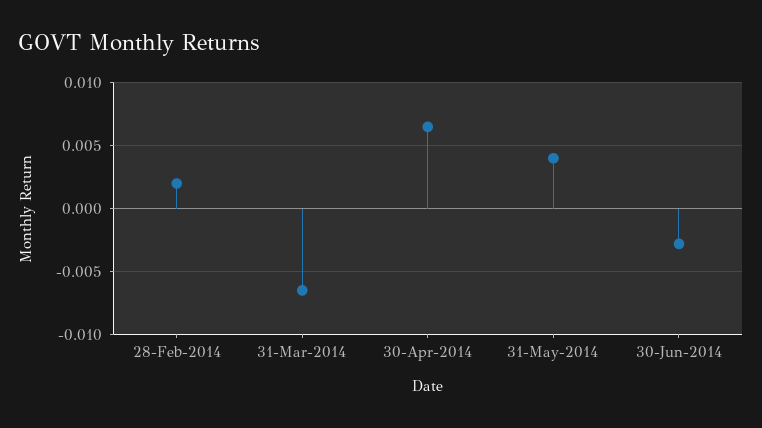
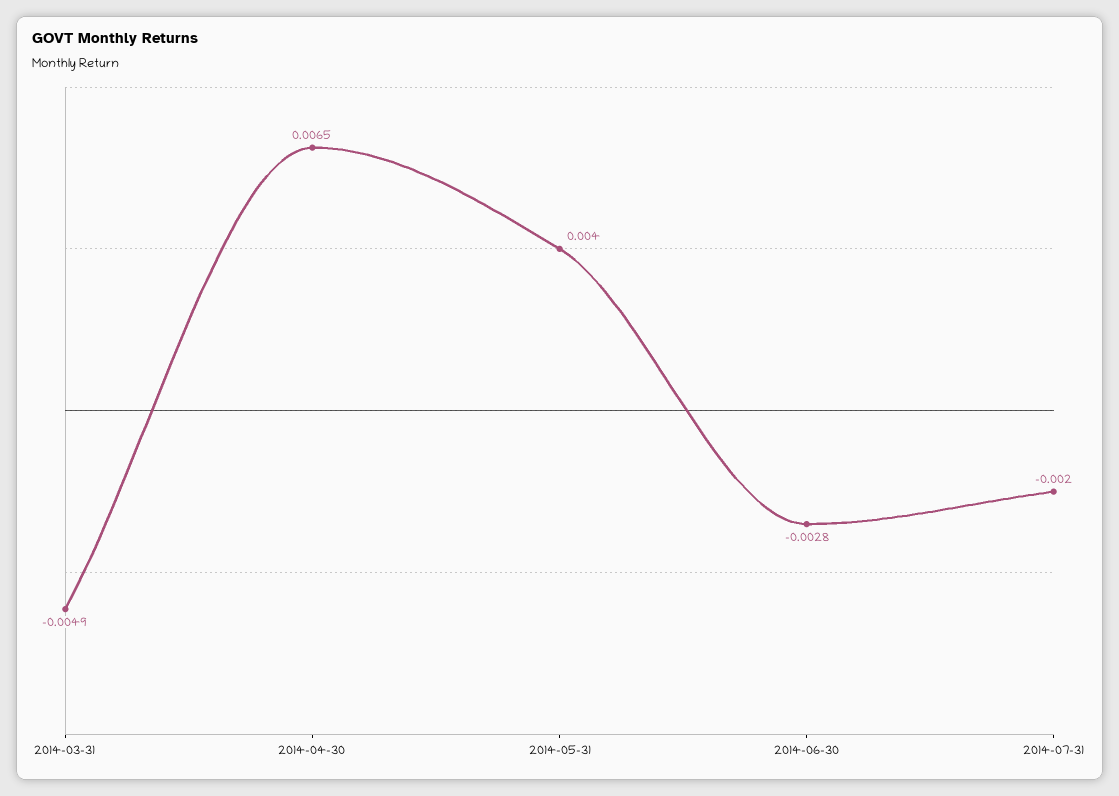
28-Feb-2014: 0.002 -> none
31-Mar-2014: -0.0065 -> -0.0049
2014-07-31: none -> -0.002

